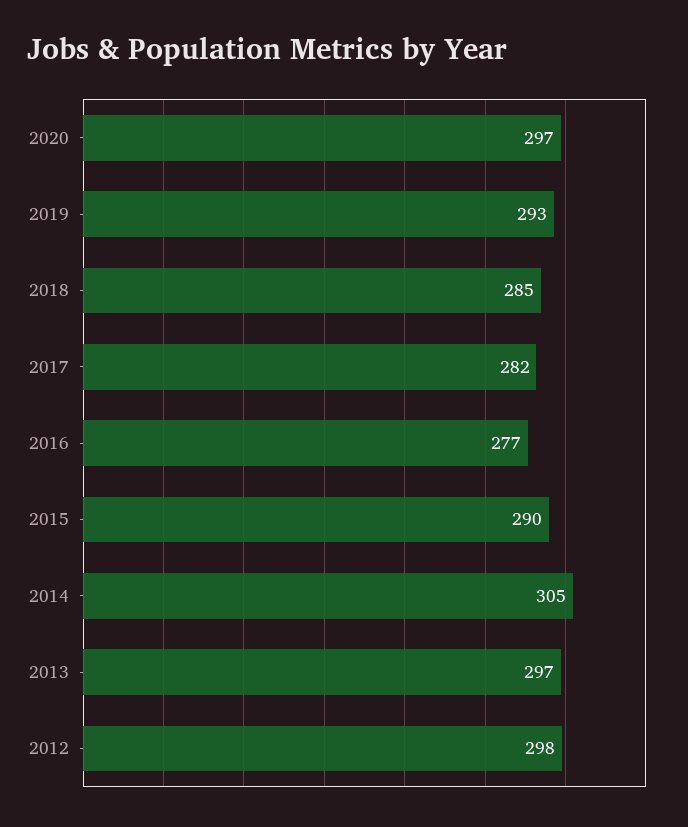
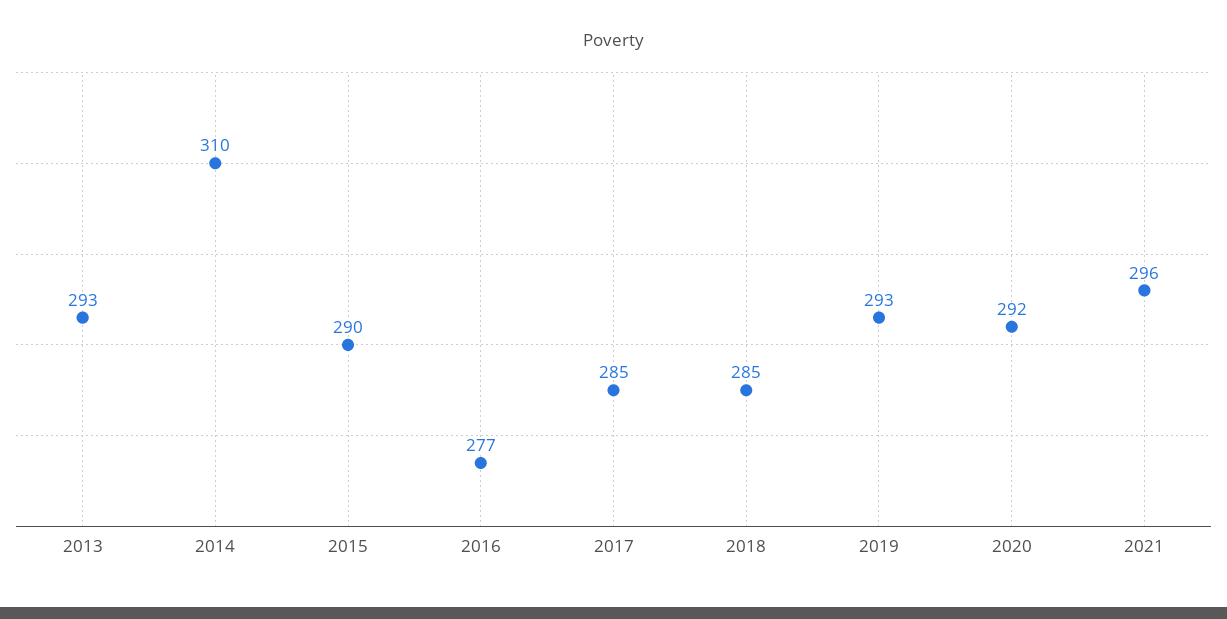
2020: 297 -> 292
2017: 282 -> 285
2014: 305 -> 310
2013: 297 -> 293
2012: 298 -> none
2021: none -> 296

